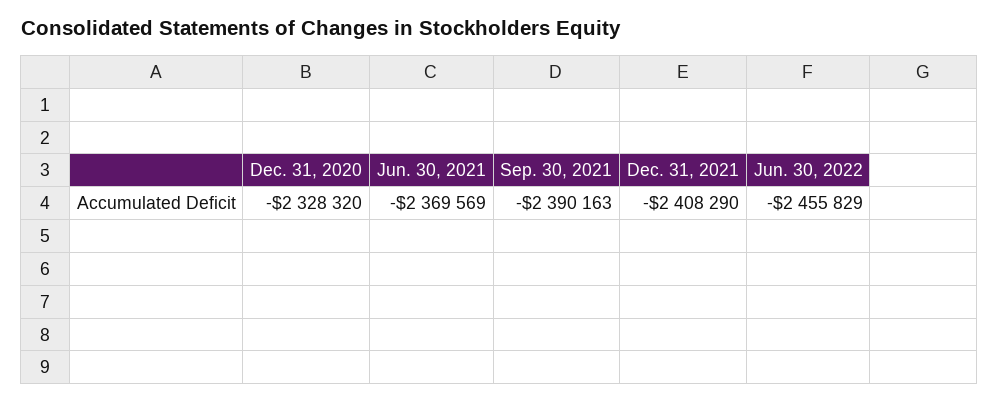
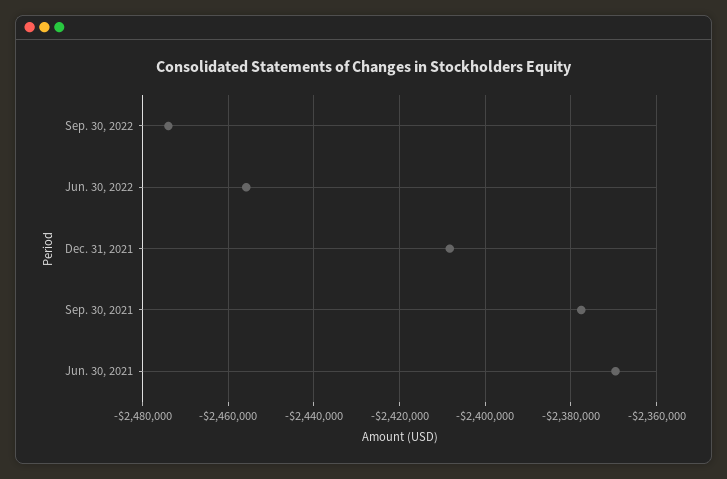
Dec. 31, 2020: -2328320 -> none
Sep. 30, 2021: -2390163 -> -2378000
Sep. 30, 2022: none -> -2474000

